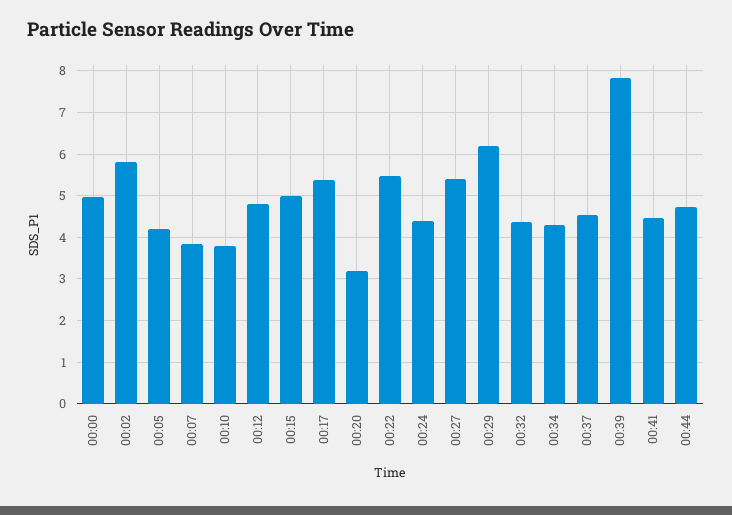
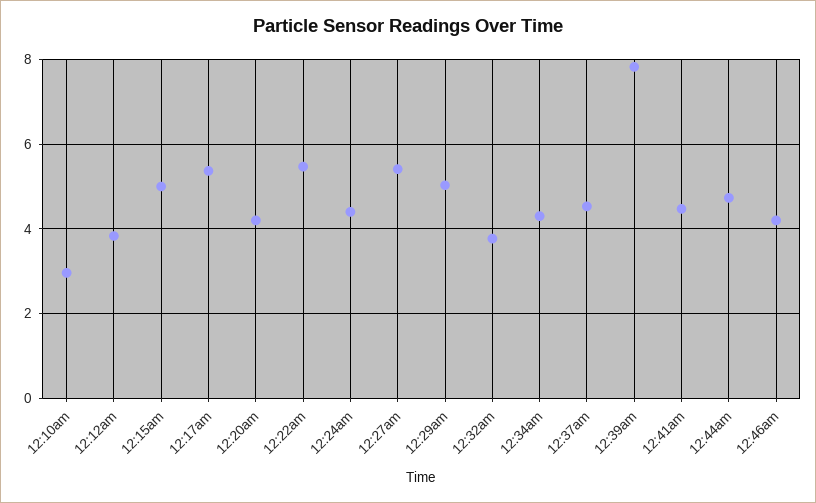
00:00: 5 -> none
00:02: 5.8 -> none
00:05: 4.2 -> none
00:07: 3.8 -> none
00:10: 3.8 -> 3
00:12: 4.8 -> 3.8
00:20: 3.2 -> 4.2
00:29: 6.2 -> 5
00:32: 4.4 -> 3.8
12:46am: none -> 4.2

